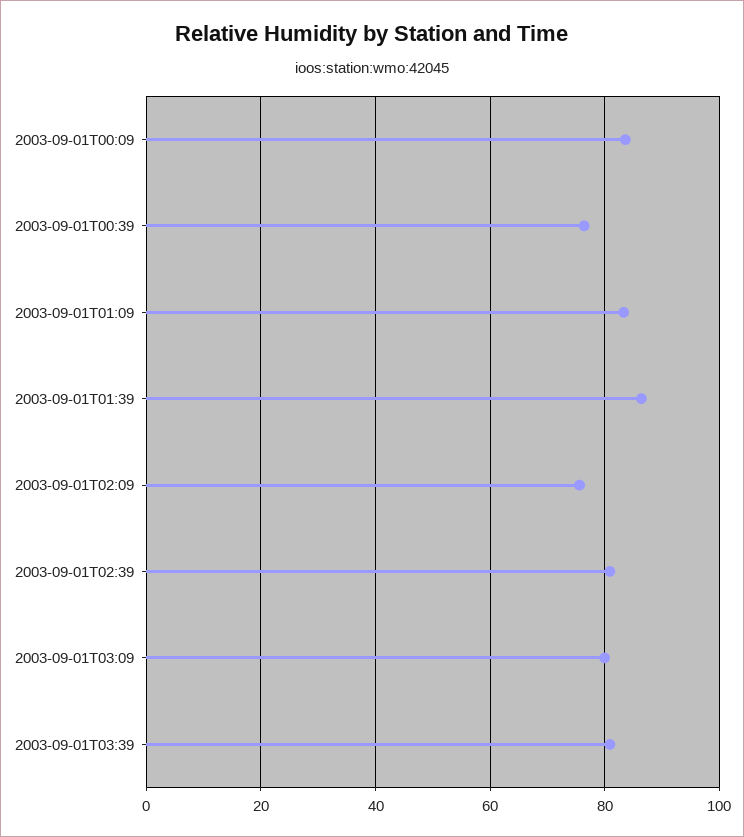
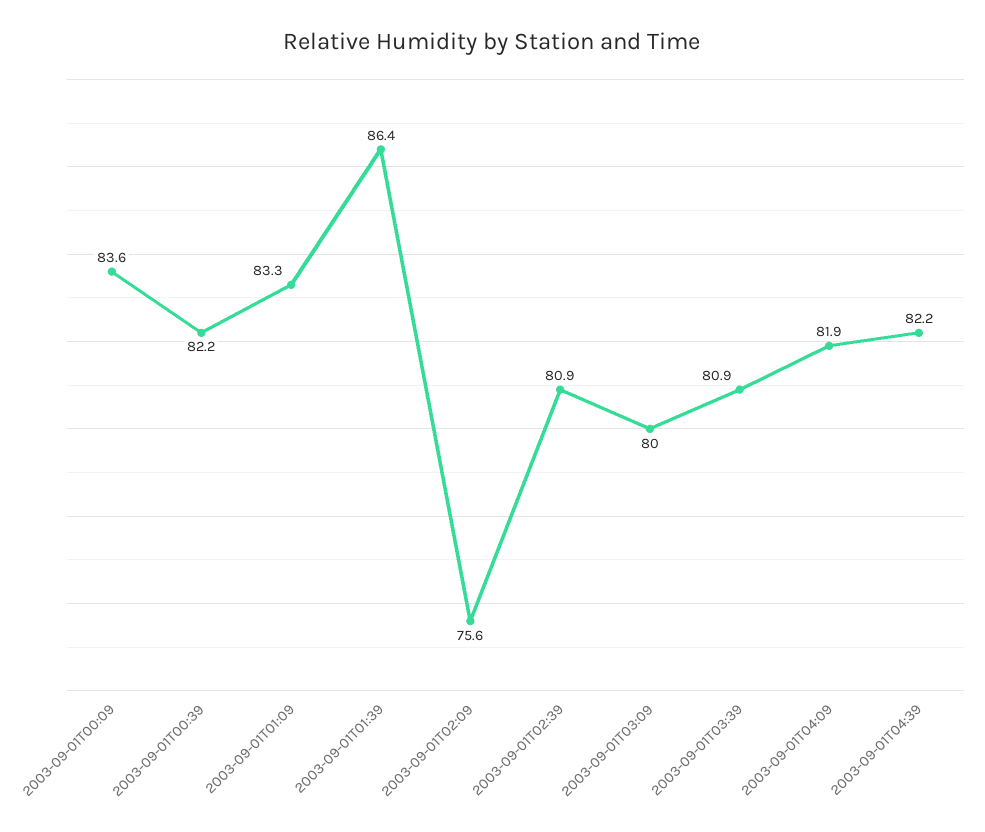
2003-09-01T00:39: 76 -> 82.2
2003-09-01T04:09: none -> 81.9
2003-09-01T04:39: none -> 82.2

